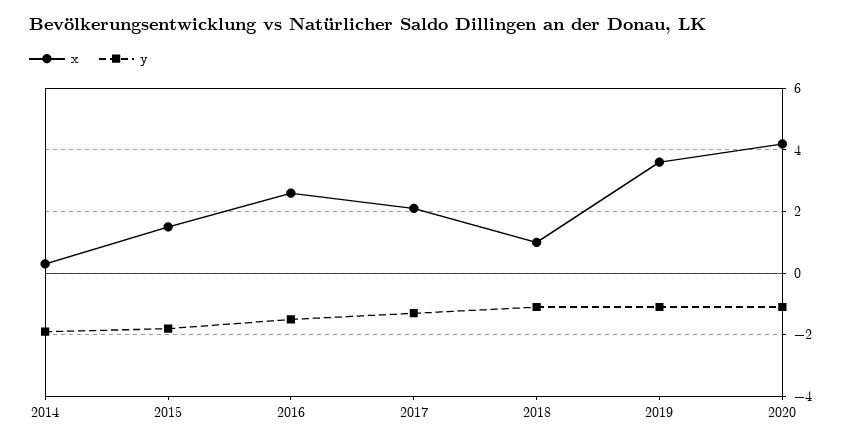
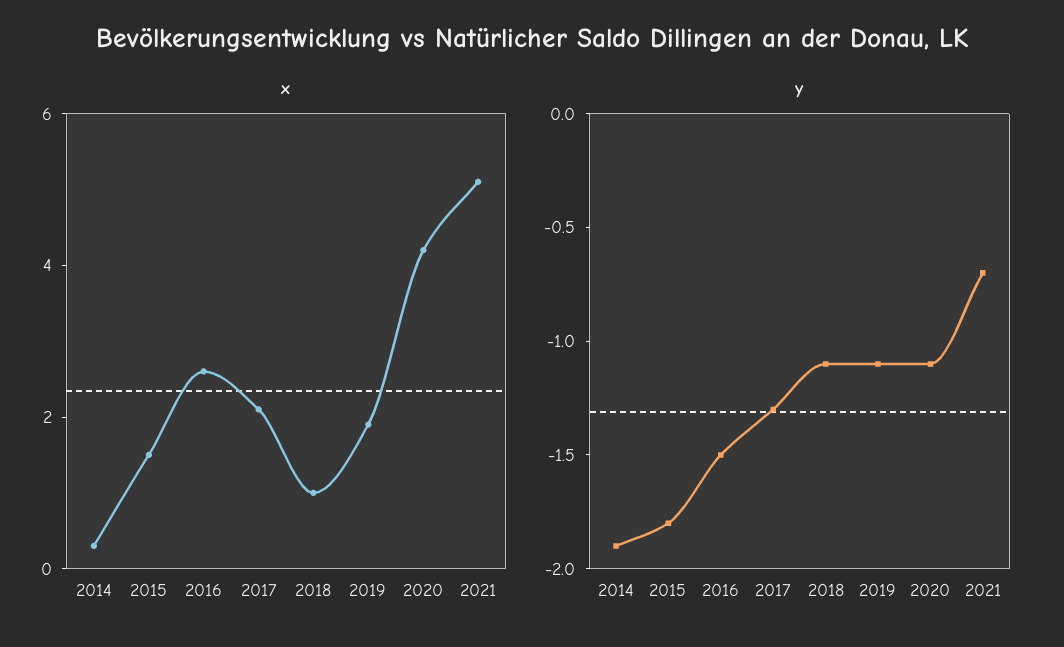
x, 2019: 3.5 -> 2
x, 2021: none -> 5
y, 2021: none -> -0.7

